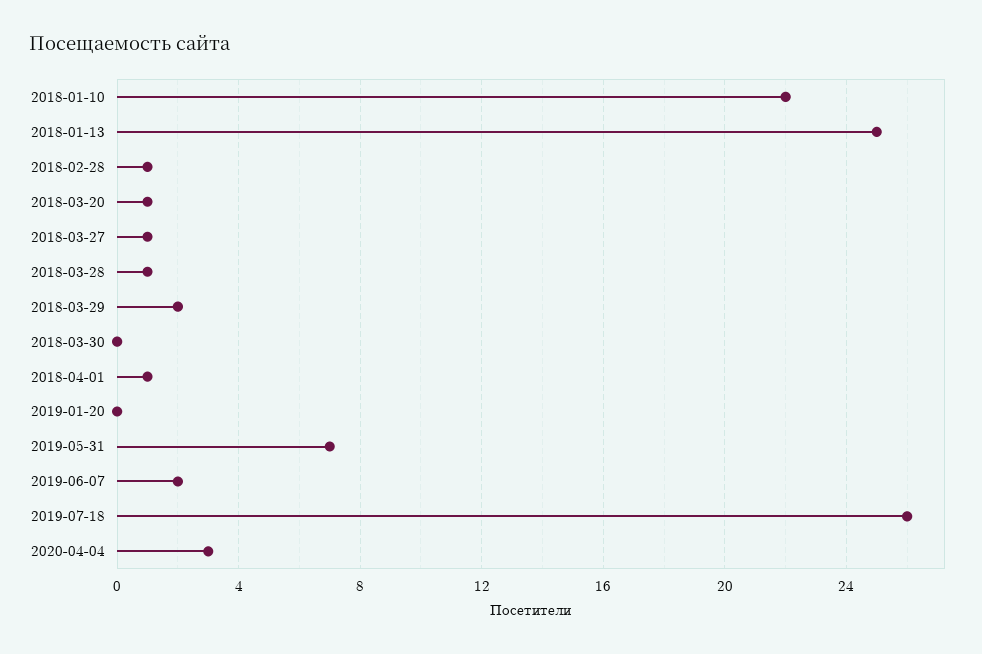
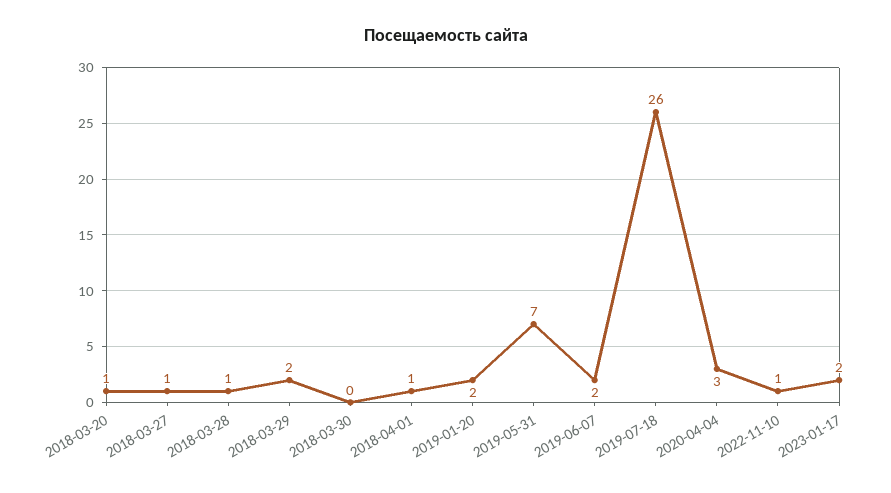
2018-01-10: 22 -> none
2018-01-13: 25 -> none
2018-02-28: 1 -> none
2019-01-20: 0 -> 2
2022-11-10: none -> 1
2023-01-17: none -> 2

